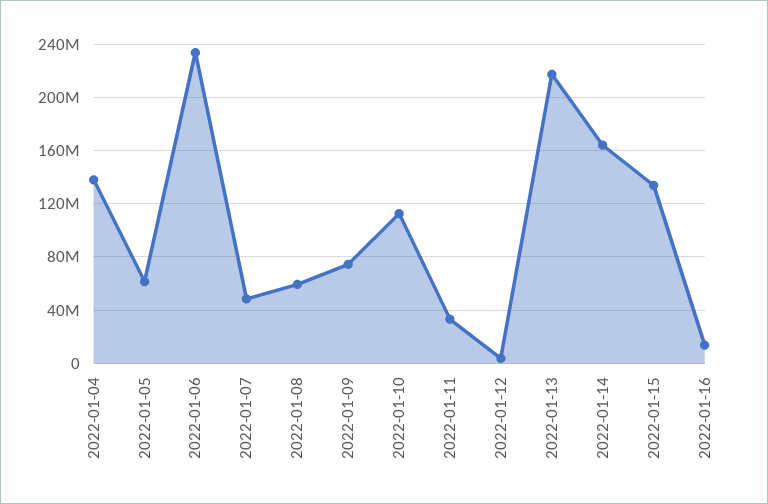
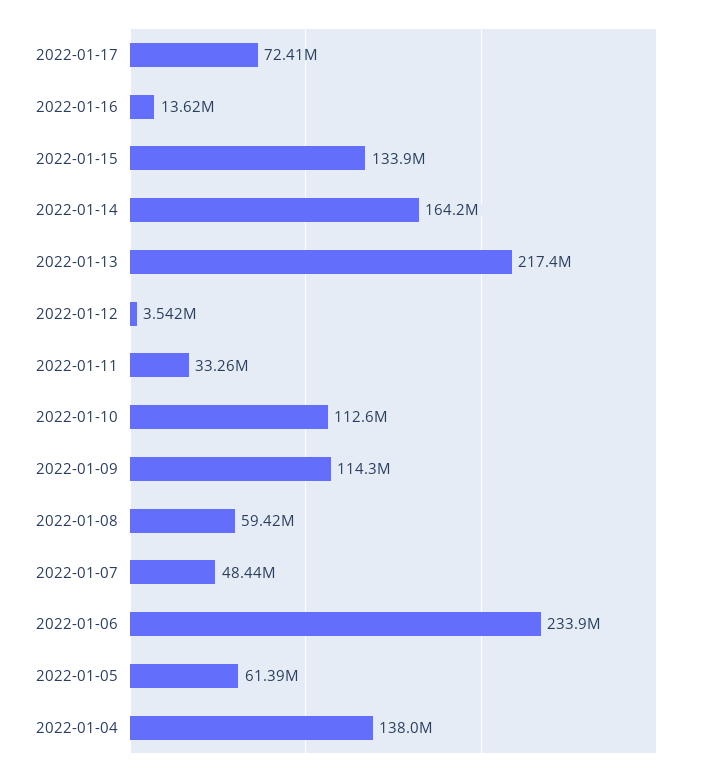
2022-01-09: 75000000 -> 114300000
2022-01-17: none -> 72410000

